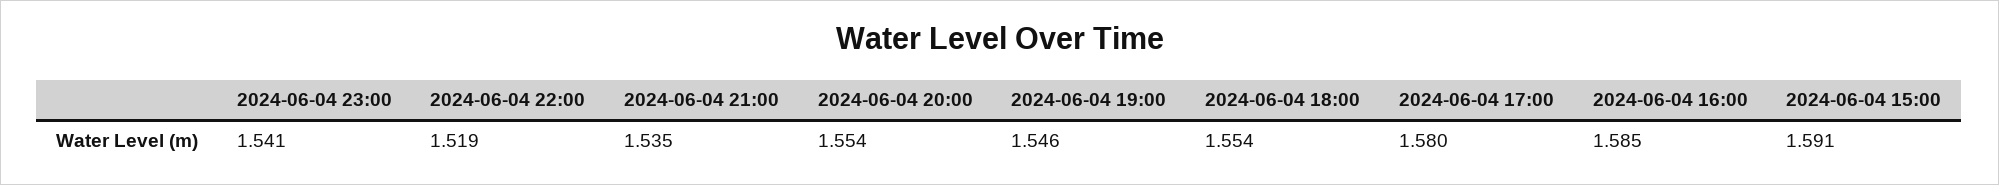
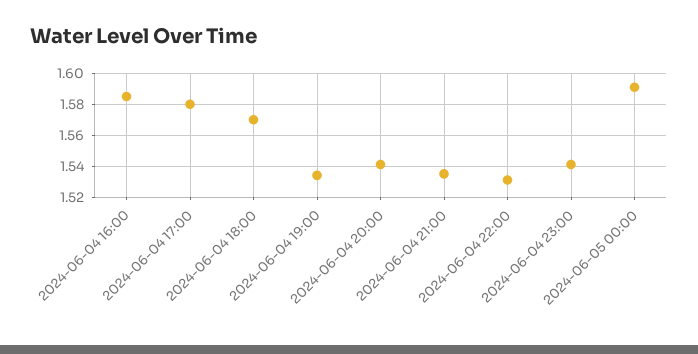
2024-06-04 22:00: 1.519 -> 1.53
2024-06-04 20:00: 1.554 -> 1.54
2024-06-04 19:00: 1.546 -> 1.535
2024-06-04 18:00: 1.554 -> 1.57
2024-06-04 15:00: 1.591 -> none
2024-06-05 00:00: none -> 1.59

